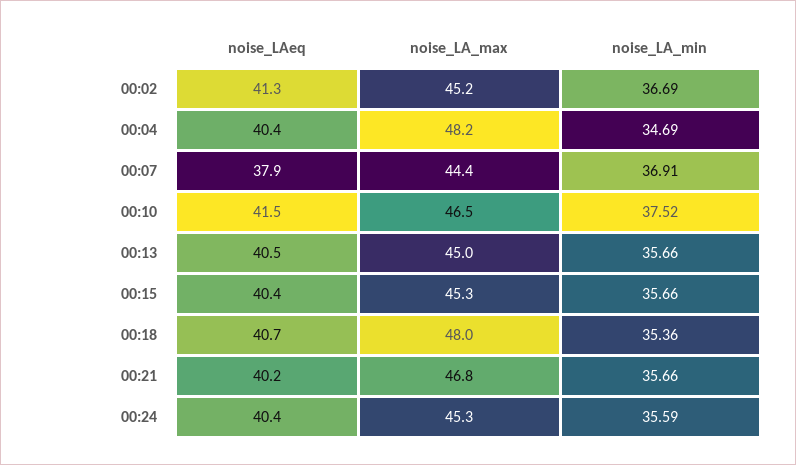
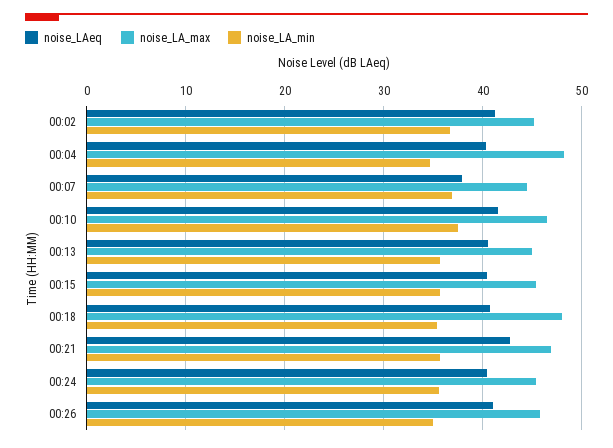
noise_LAeq, 00:21: 40.2 -> 43
noise_LAeq, 00:26: none -> 41
noise_LA_max, 00:26: none -> 46
noise_LA_min, 00:26: none -> 35

